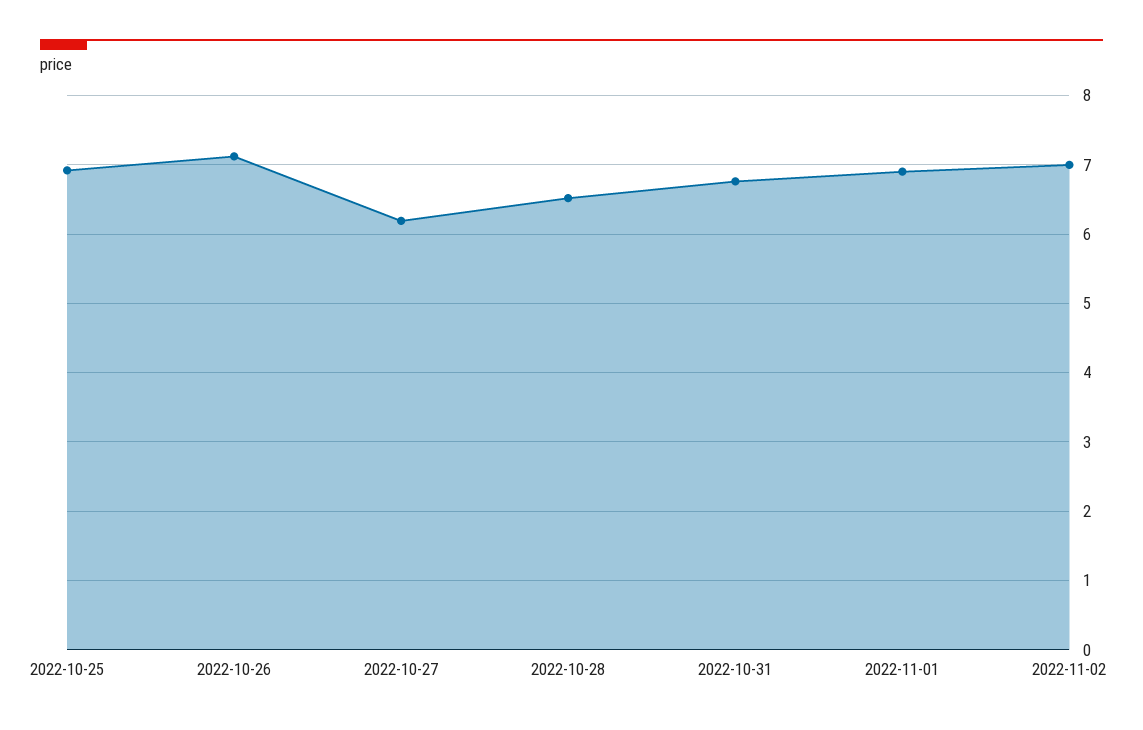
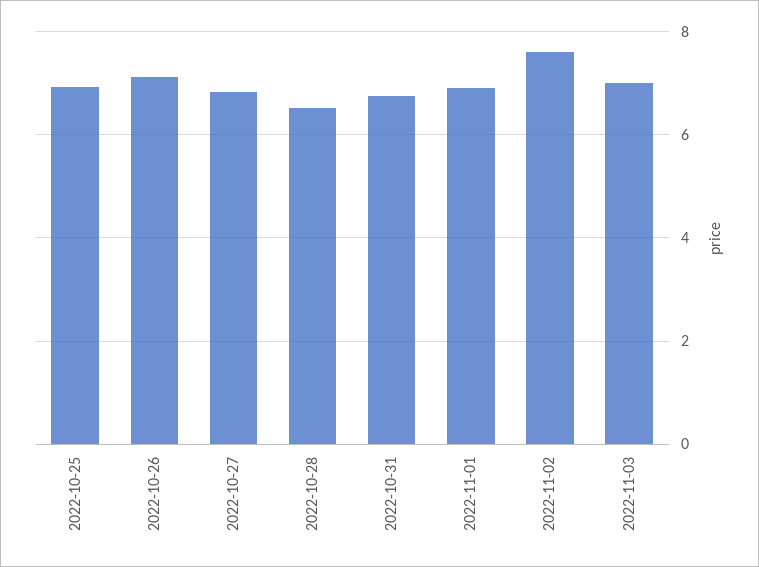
2022-10-27: 6.2 -> 6.8
2022-11-02: 7 -> 7.6
2022-11-03: none -> 7

